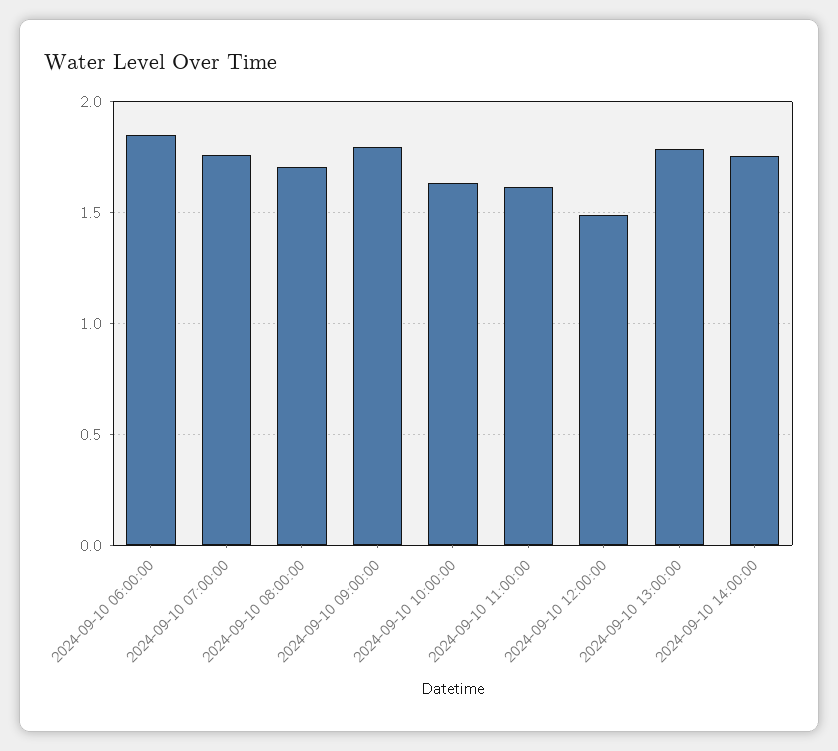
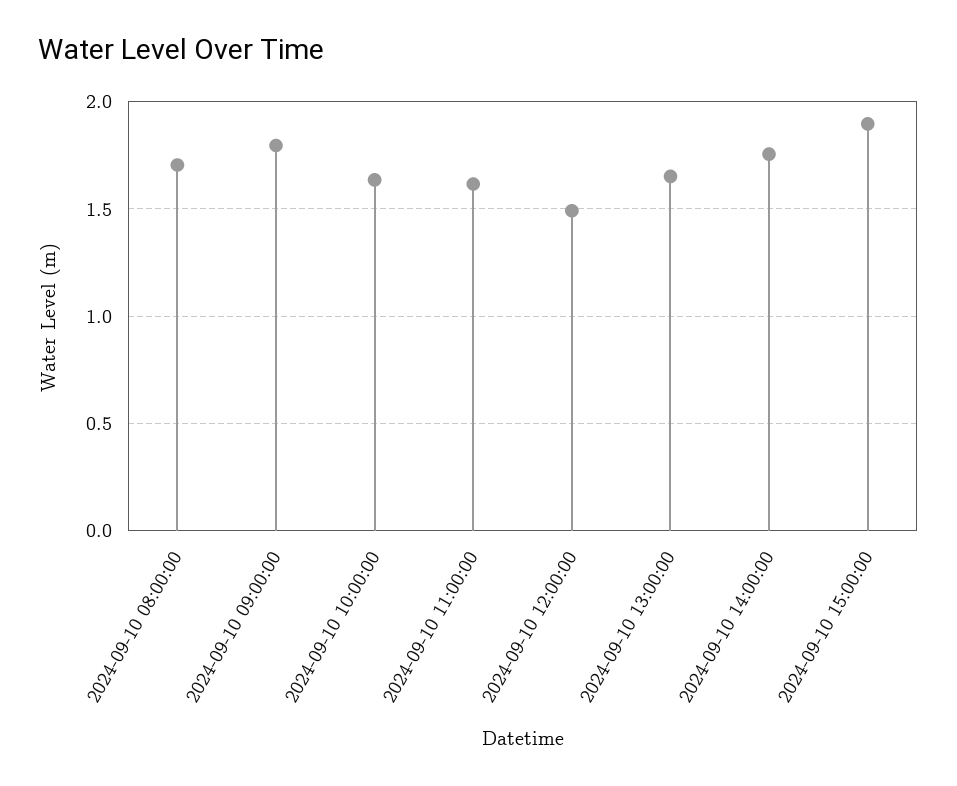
2024-09-10 06:00:00: 1.85 -> none
2024-09-10 07:00:00: 1.75 -> none
2024-09-10 13:00:00: 1.8 -> 1.65
2024-09-10 15:00:00: none -> 1.9

